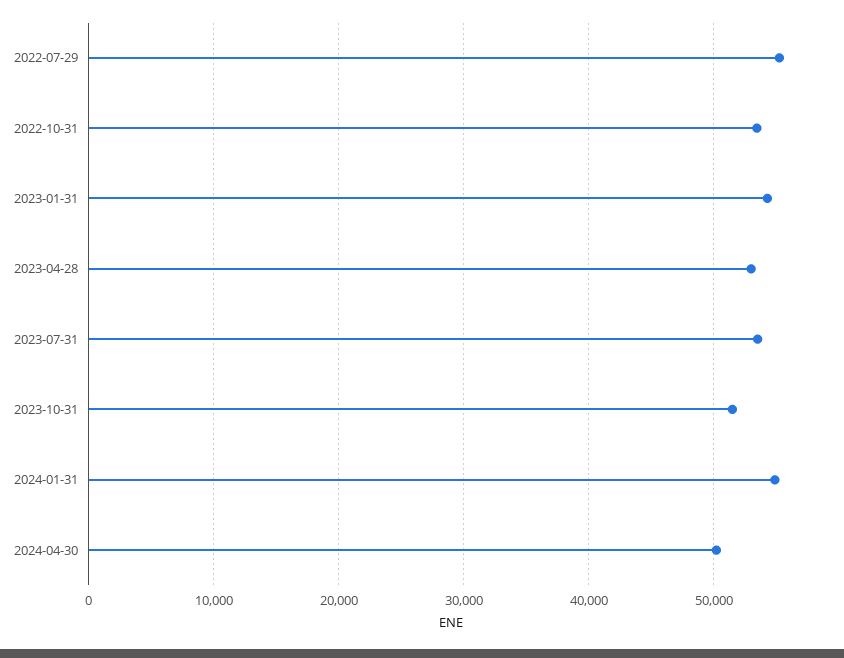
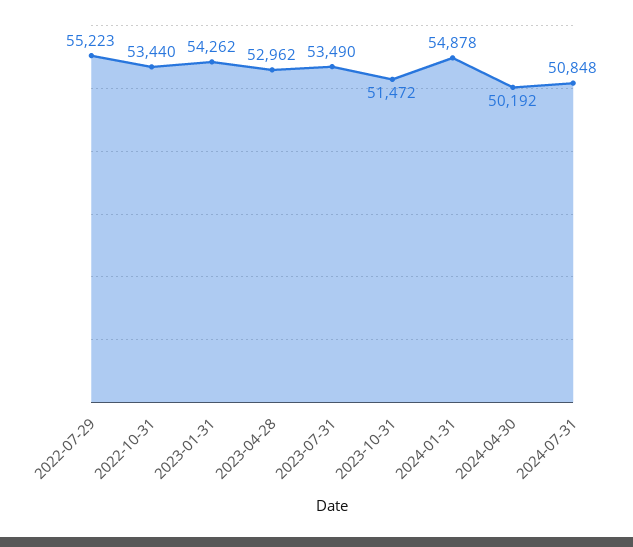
2024-07-31: none -> 50848

